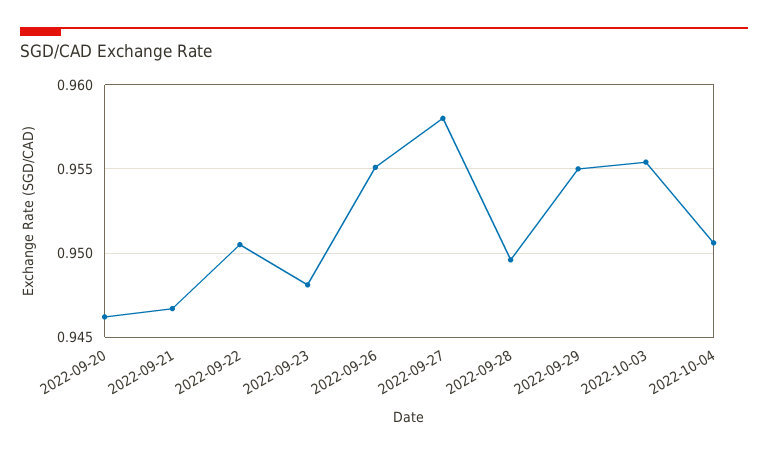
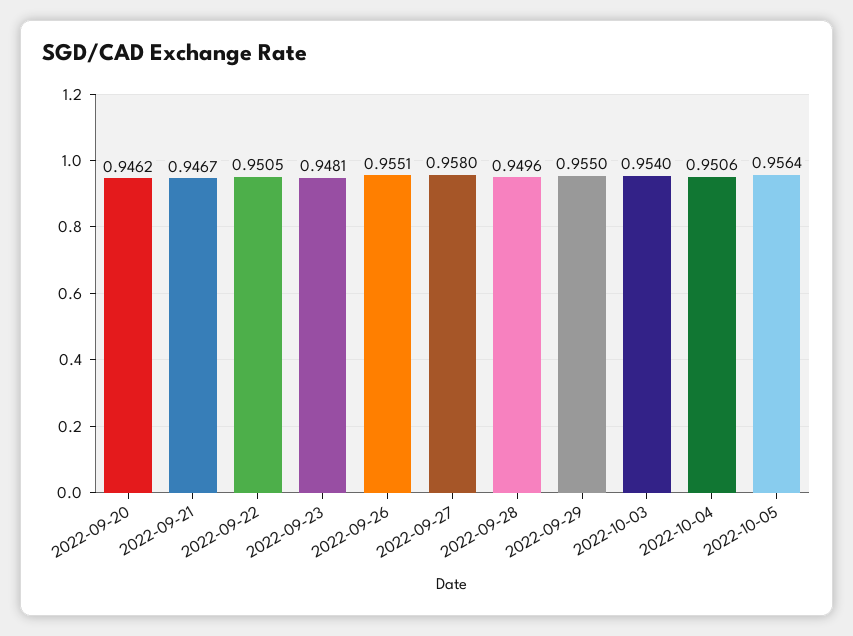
2022-10-03: 0.9555 -> 0.954
2022-10-05: none -> 0.9564

